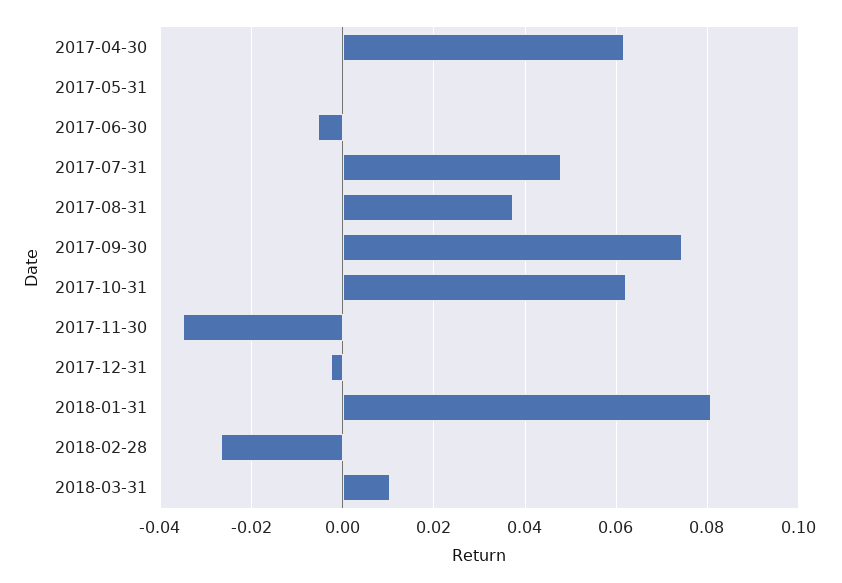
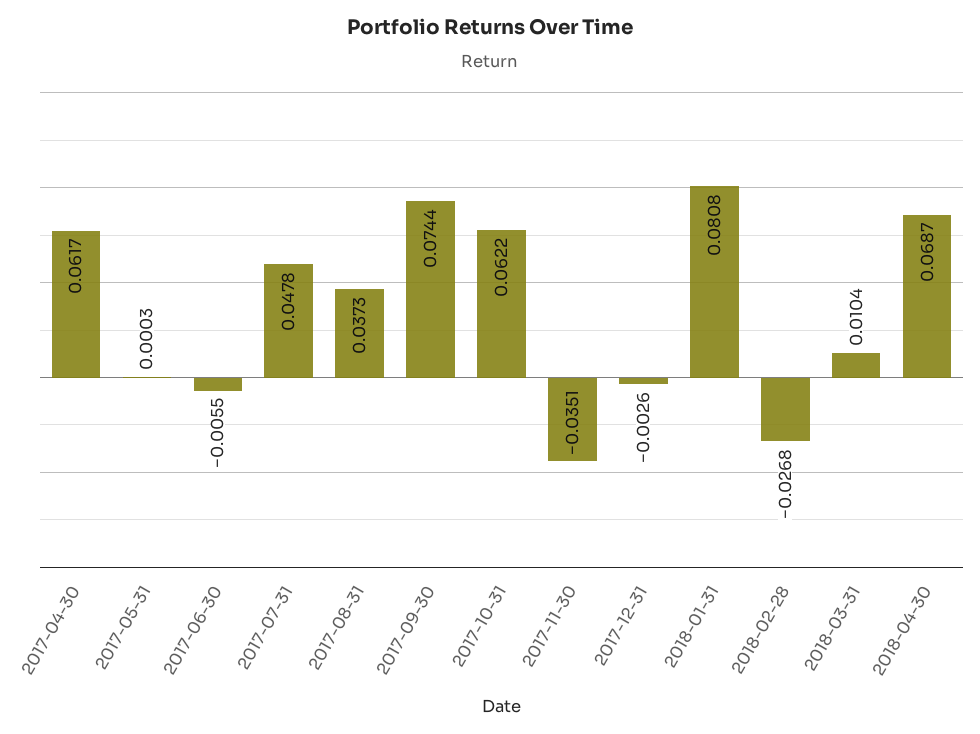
2018-04-30: none -> 0.0687

